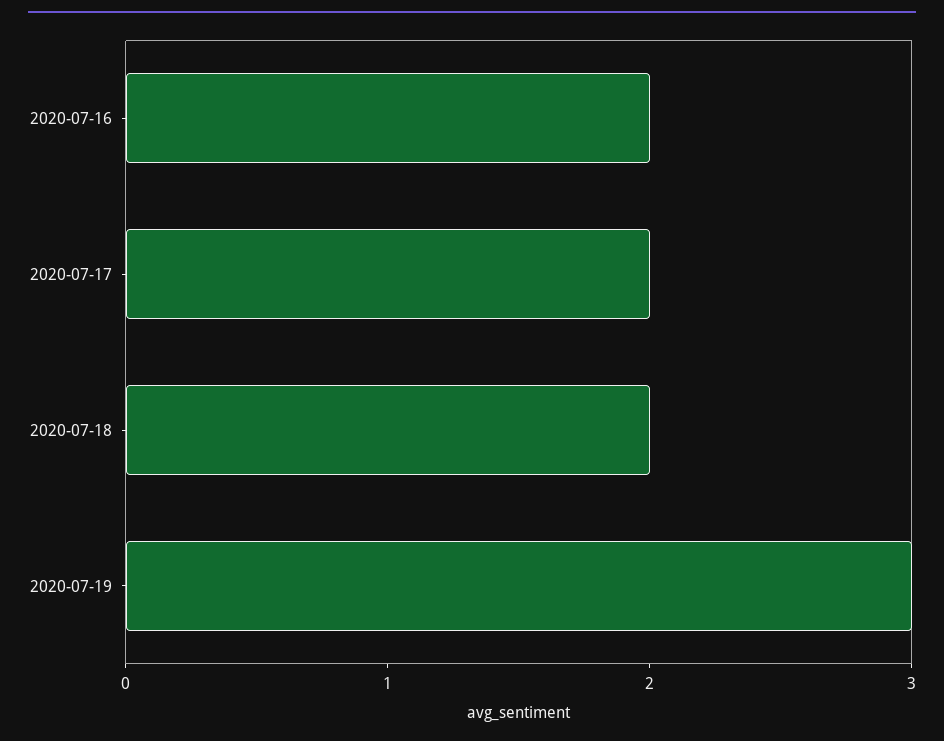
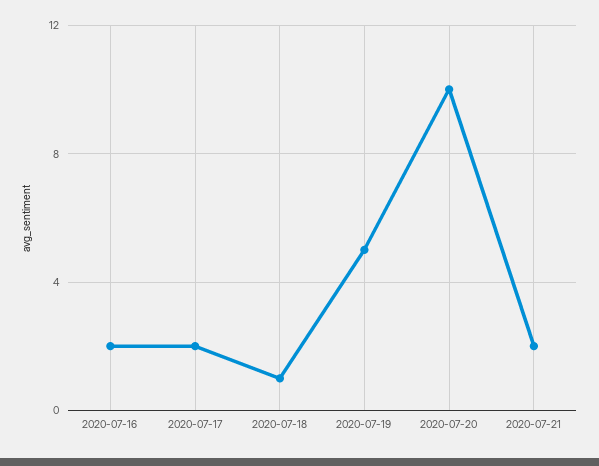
2020-07-18: 2 -> 1
2020-07-19: 3 -> 5
2020-07-20: none -> 10
2020-07-21: none -> 2

